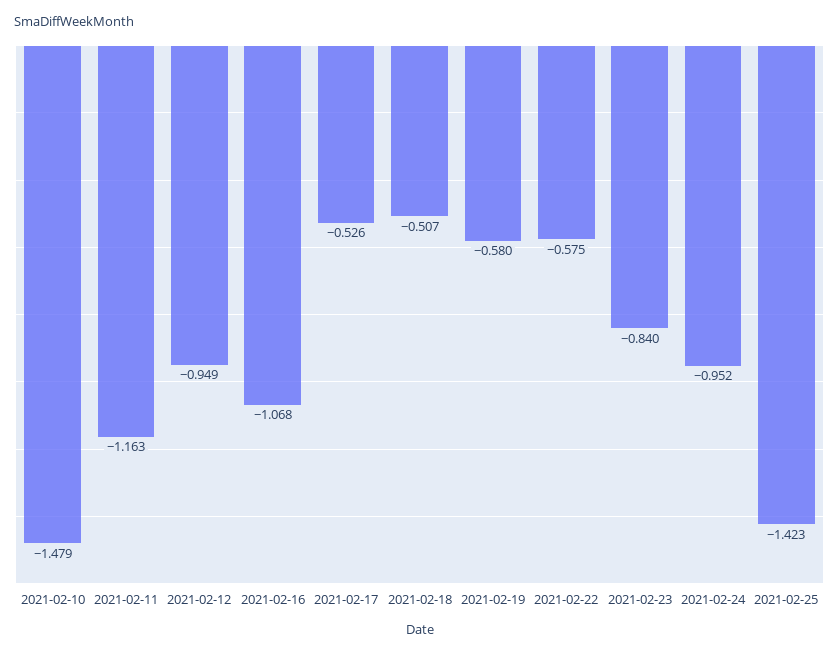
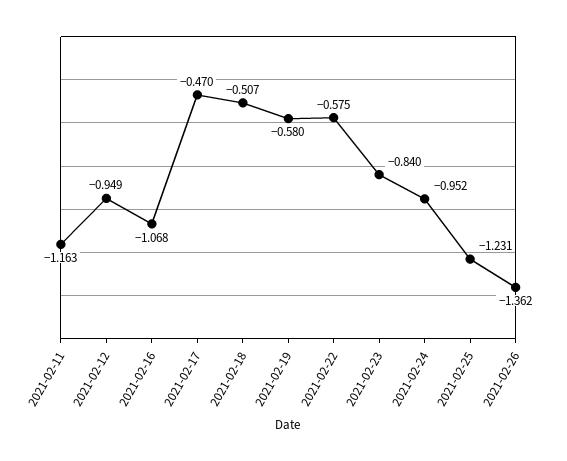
2021-02-10: -1.479 -> none
2021-02-17: -0.526 -> -0.47
2021-02-25: -1.423 -> -1.231
2021-02-26: none -> -1.362

